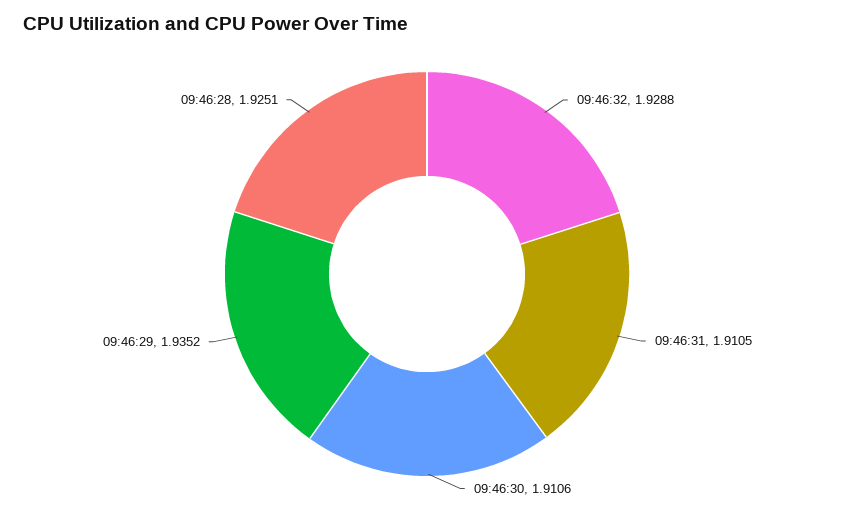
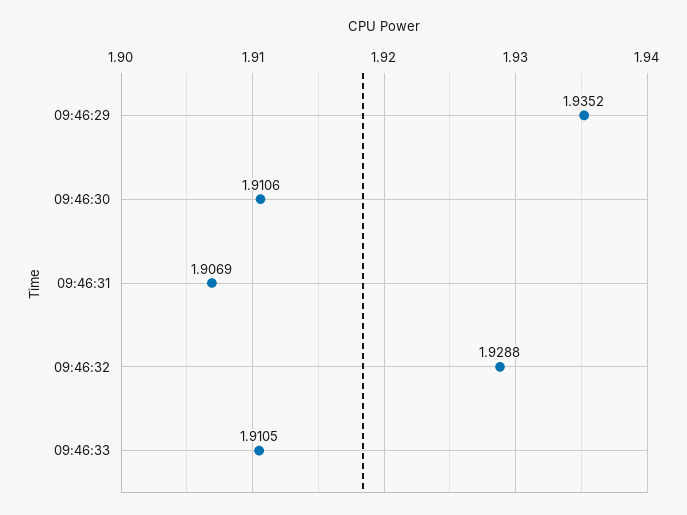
09:46:31: 1.9105 -> 1.9069
09:46:28: 1.9251 -> none
09:46:33: none -> 1.9105

